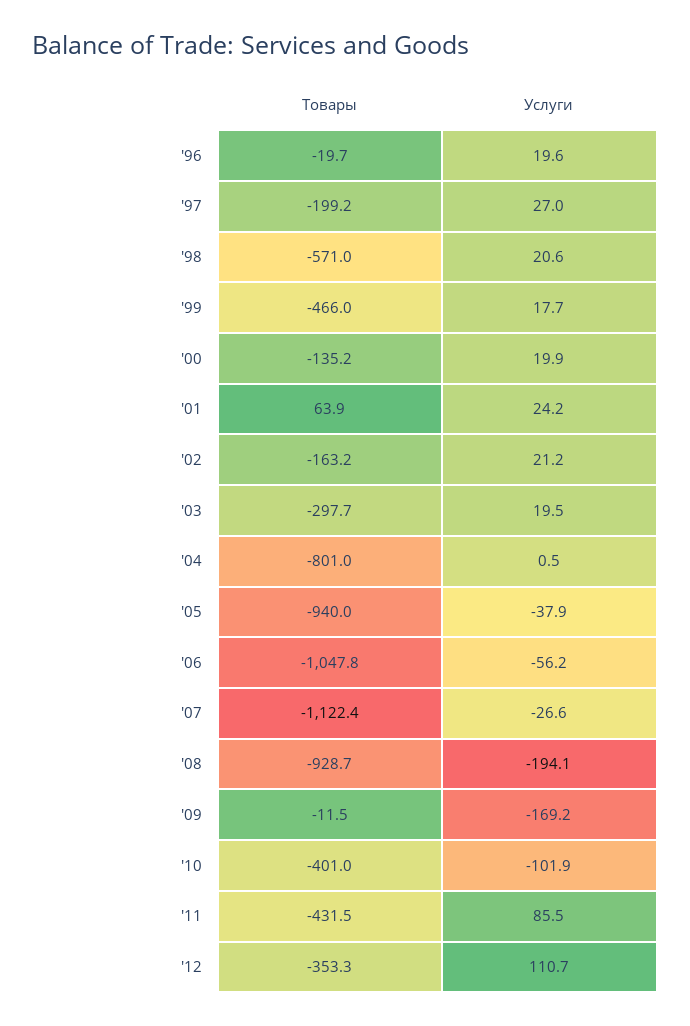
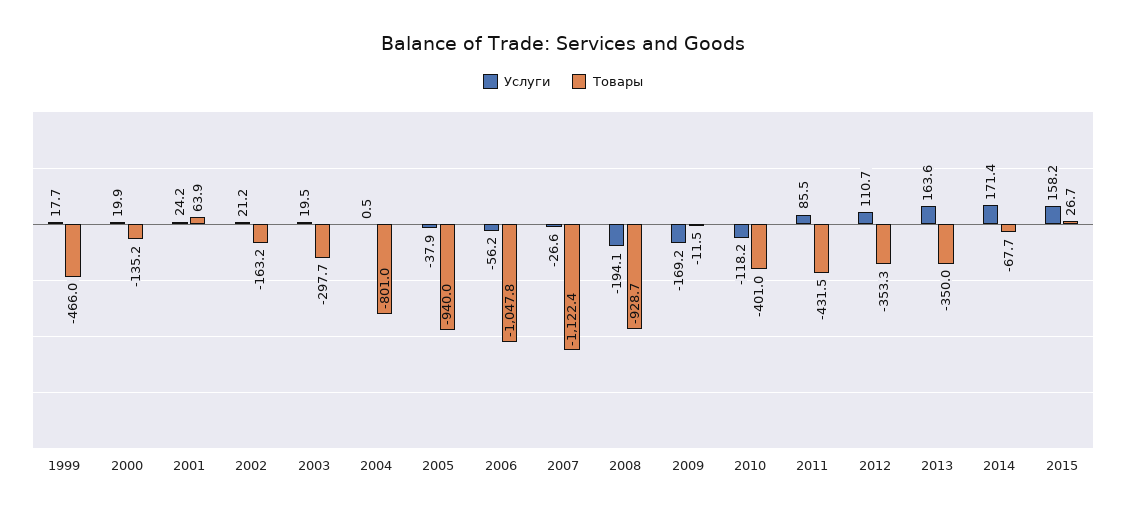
Товары, '96: -19.7 -> none
Услуги, '96: 19.6 -> none
Товары, '97: -199.2 -> none
Услуги, '97: 27 -> none
Товары, '98: -571 -> none
Услуги, '98: 20.6 -> none
Услуги, '10: -101.9 -> -118.2
Услуги, 2013: none -> 163.6
Товары, 2013: none -> -350
Услуги, 2014: none -> 171.4
Товары, 2014: none -> -67.7
Услуги, 2015: none -> 158.2
Товары, 2015: none -> 26.7

